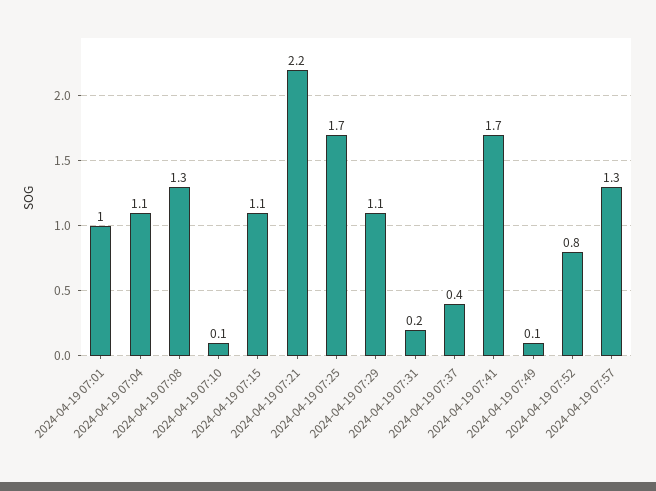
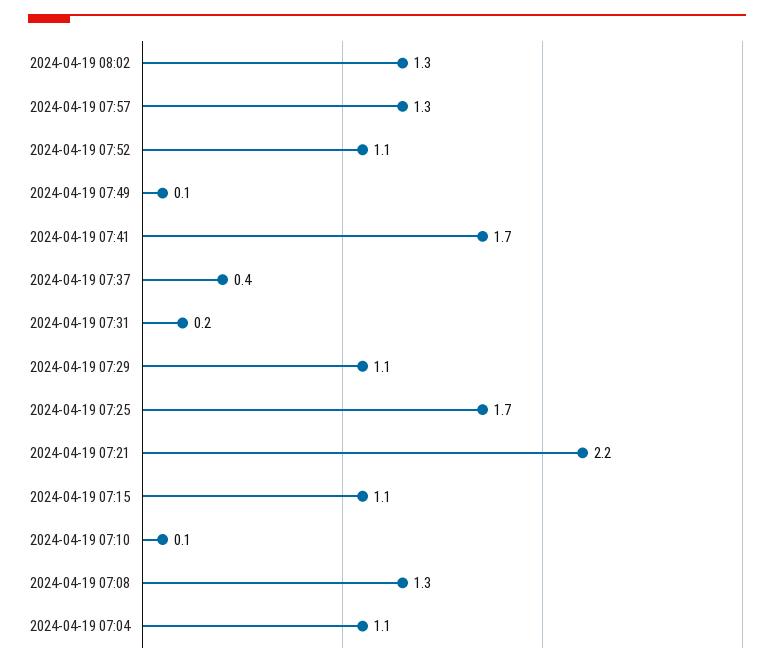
2024-04-19 07:01: 1 -> none
2024-04-19 07:52: 0.8 -> 1.1
2024-04-19 08:02: none -> 1.3

